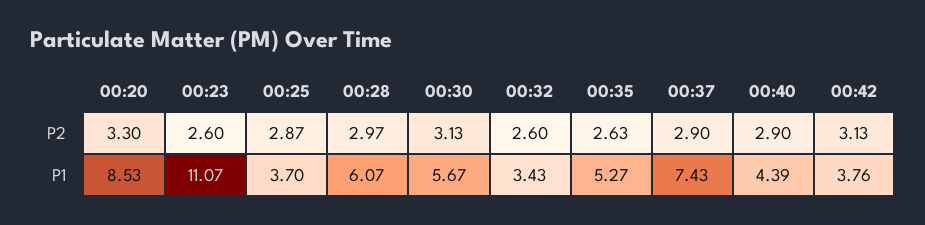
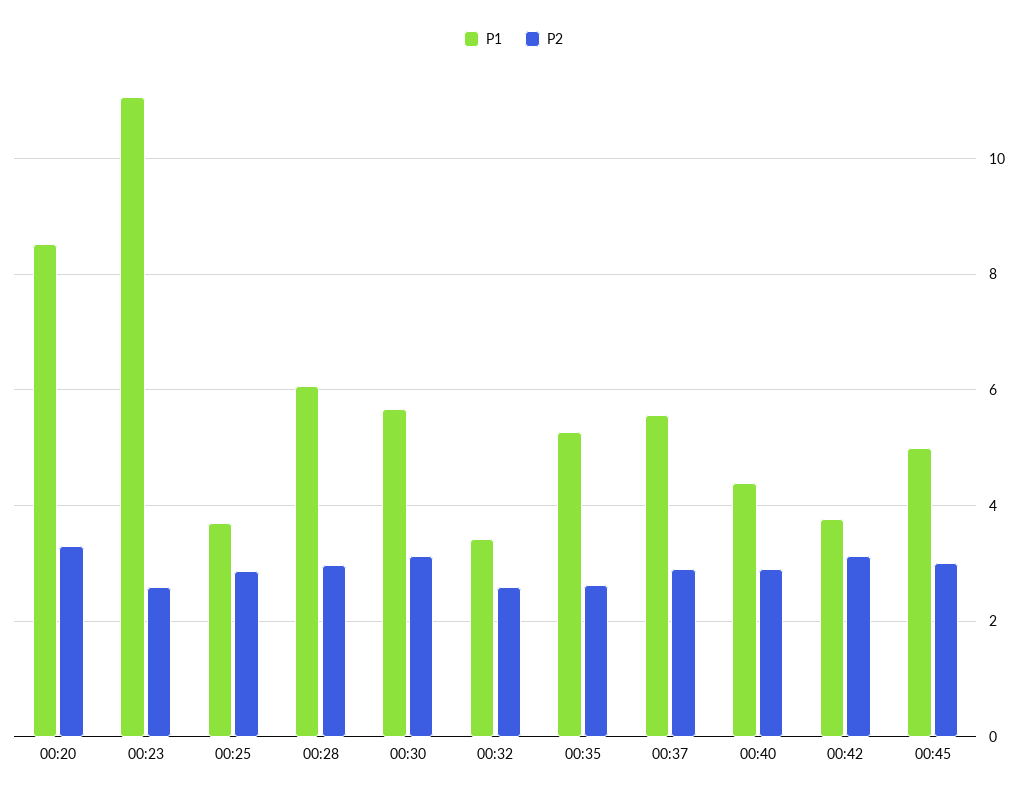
P1, 00:37: 7.43 -> 5.6
P1, 00:45: none -> 5
P2, 00:45: none -> 3

